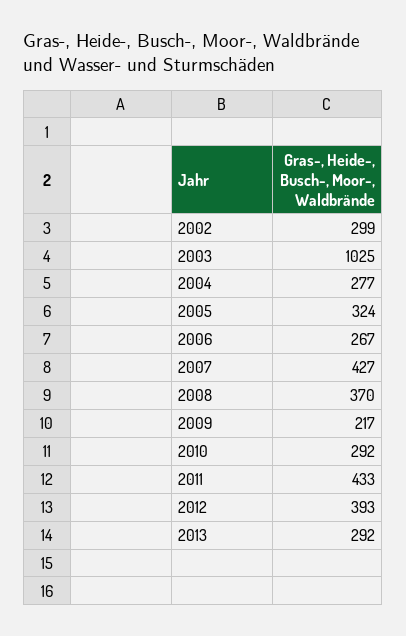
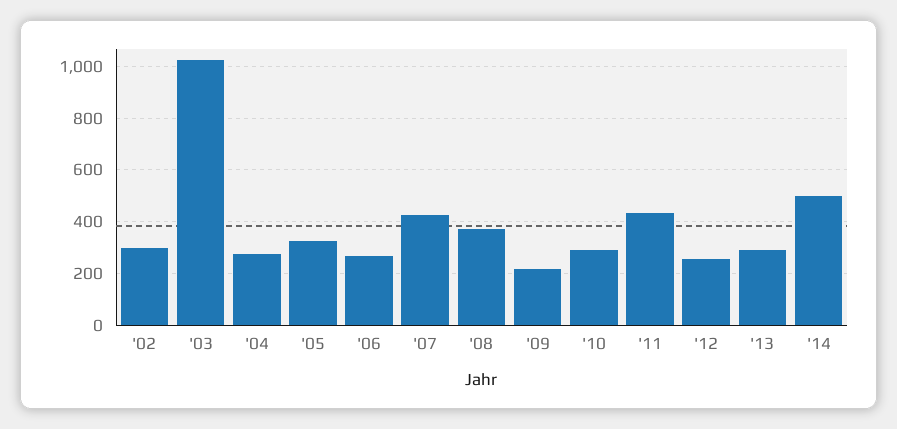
2012: 393 -> 250
'14: none -> 500

